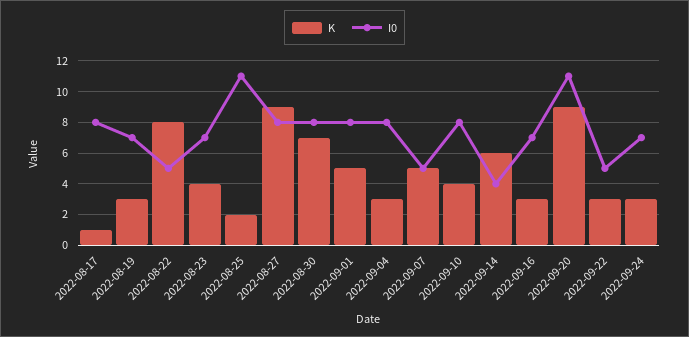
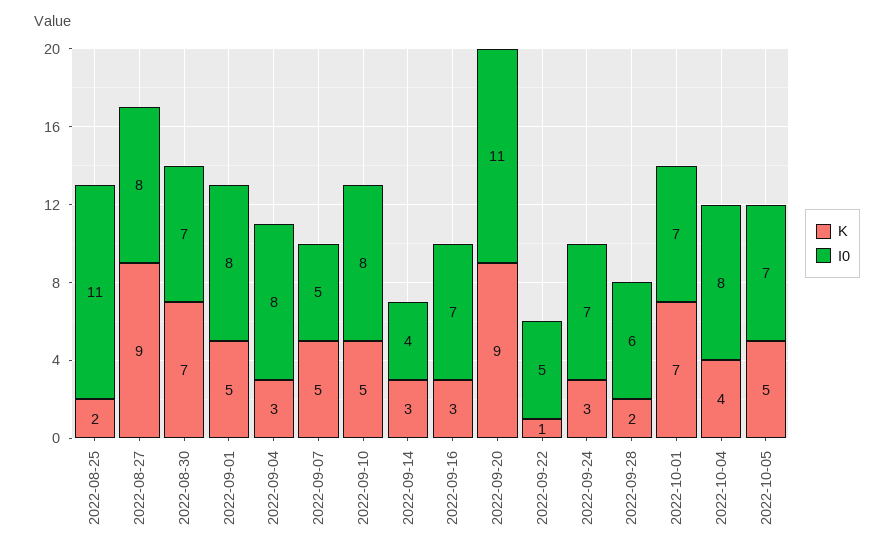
K, 2022-08-17: 1 -> none
I0, 2022-08-17: 8 -> none
K, 2022-08-19: 3 -> none
I0, 2022-08-19: 7 -> none
K, 2022-08-22: 8 -> none
I0, 2022-08-22: 5 -> none
K, 2022-08-23: 4 -> none
I0, 2022-08-23: 7 -> none
I0, 2022-08-30: 8 -> 7
K, 2022-09-10: 4 -> 5
K, 2022-09-14: 6 -> 3
K, 2022-09-22: 3 -> 1
K, 2022-09-28: none -> 2
I0, 2022-09-28: none -> 6
K, 2022-10-01: none -> 7
I0, 2022-10-01: none -> 7
K, 2022-10-04: none -> 4
I0, 2022-10-04: none -> 8
K, 2022-10-05: none -> 5
I0, 2022-10-05: none -> 7

